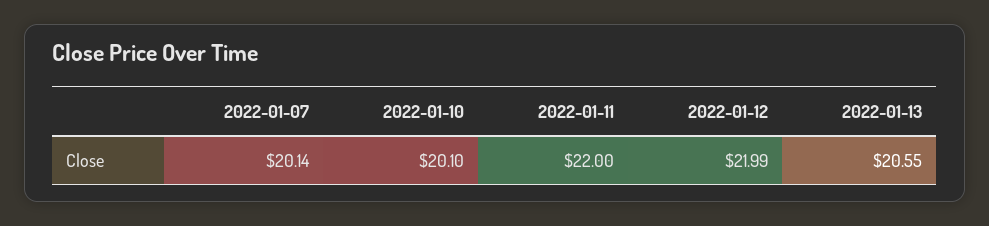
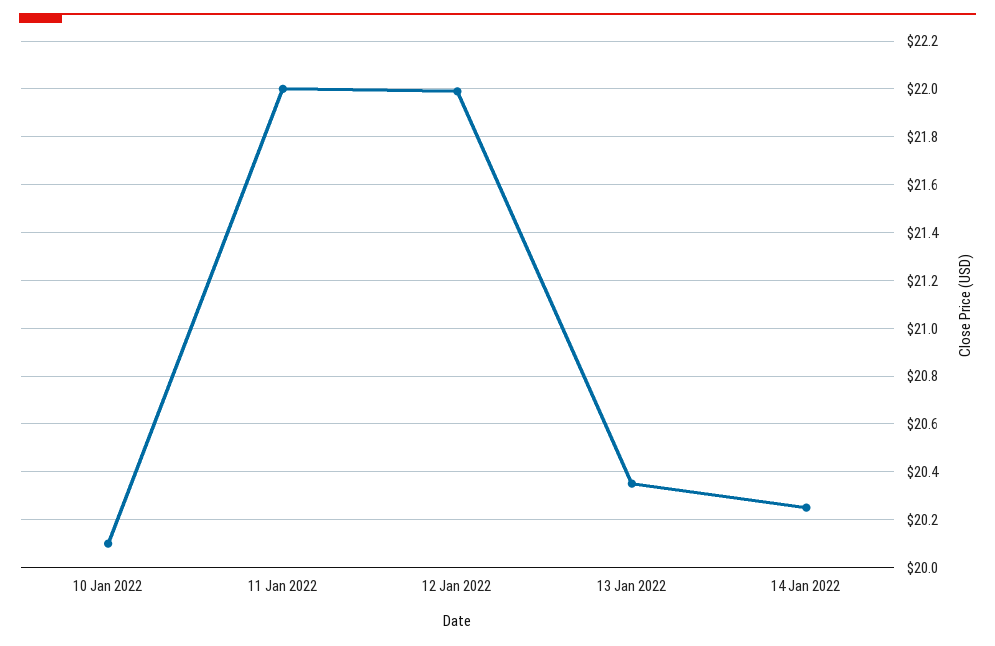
2022-01-07: 20.14 -> none
2022-01-13: 20.55 -> 20.35
14 Jan 2022: none -> 20.25

